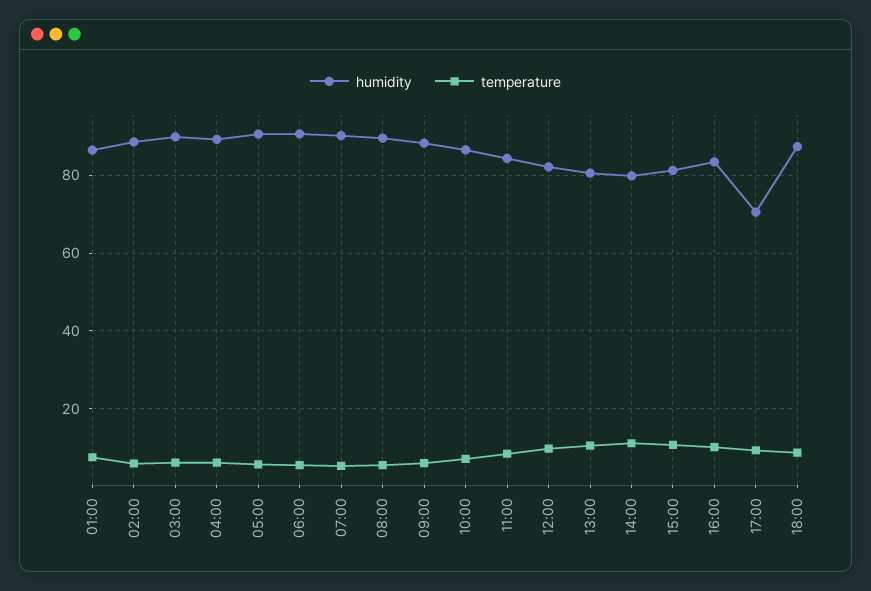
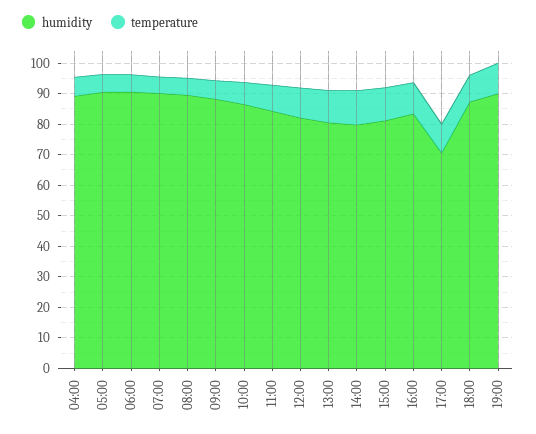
humidity, 01:00: 86 -> none
temperature, 01:00: 8 -> none
humidity, 02:00: 88 -> none
temperature, 02:00: 6 -> none
humidity, 03:00: 90 -> none
temperature, 03:00: 6 -> none
humidity, 19:00: none -> 90
temperature, 19:00: none -> 10

